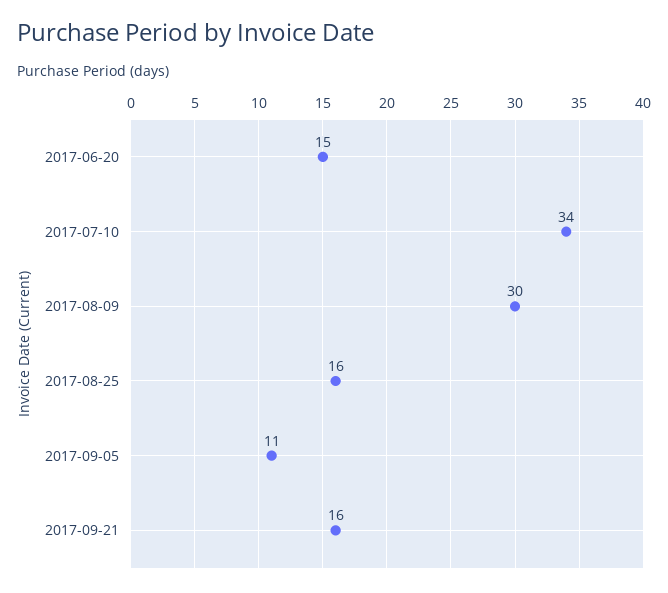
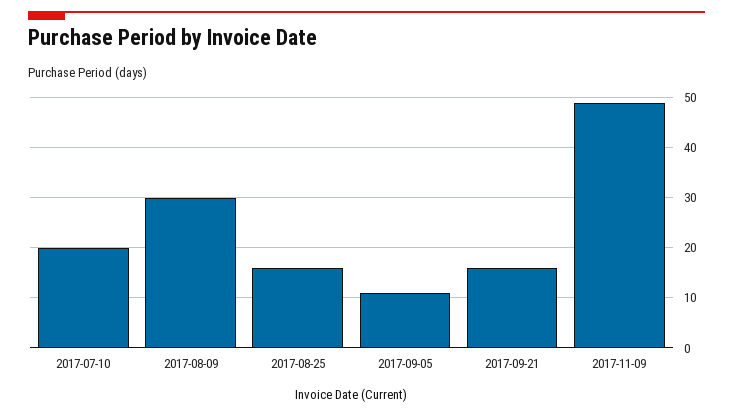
2017-06-20: 15 -> none
2017-07-10: 34 -> 20
2017-11-09: none -> 50

